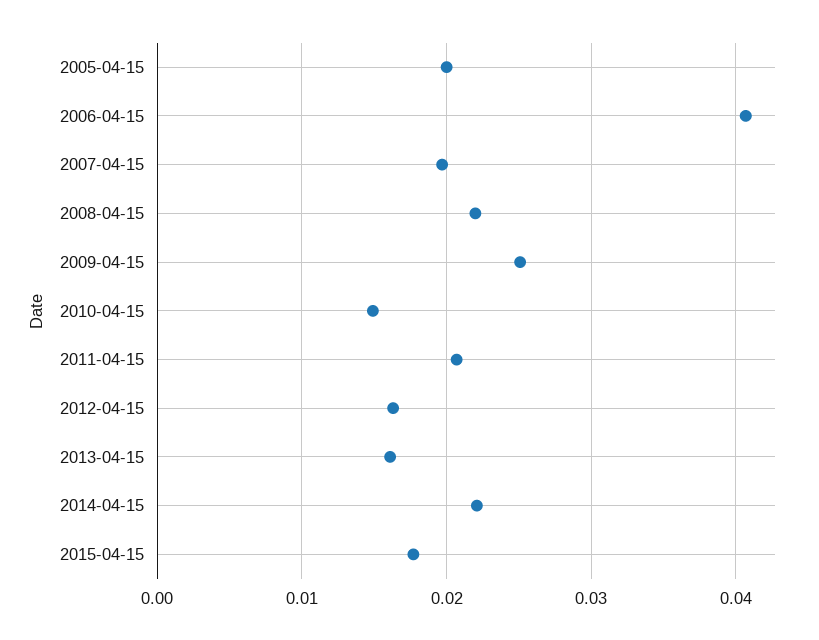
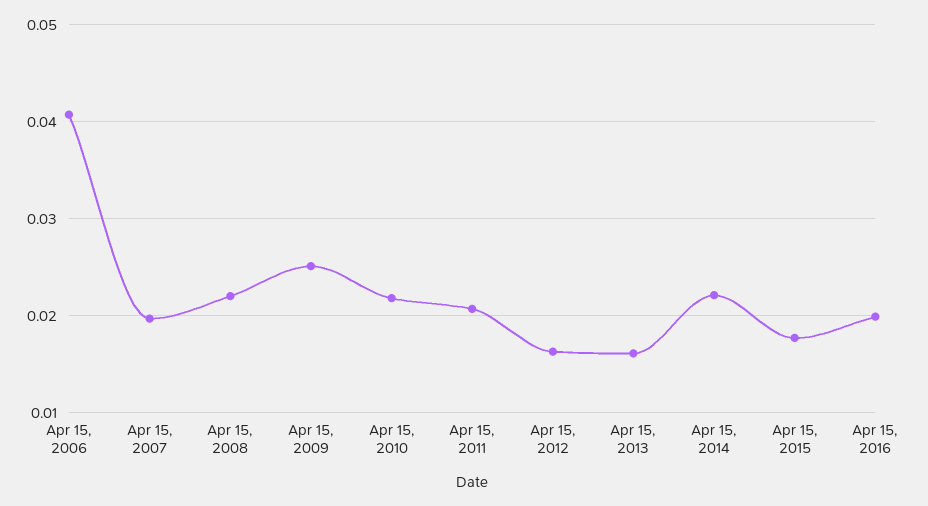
2005-04-15: 0.02 -> none
2010-04-15: 0.015 -> 0.022
Apr 15, 2016: none -> 0.02

